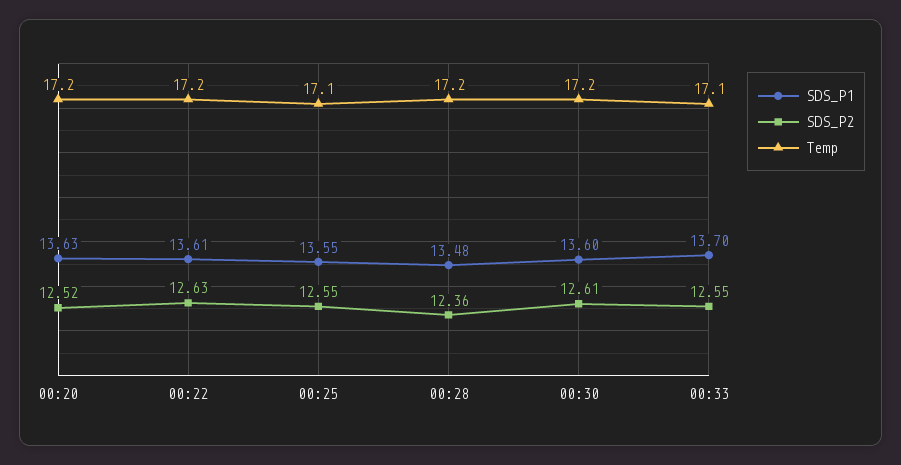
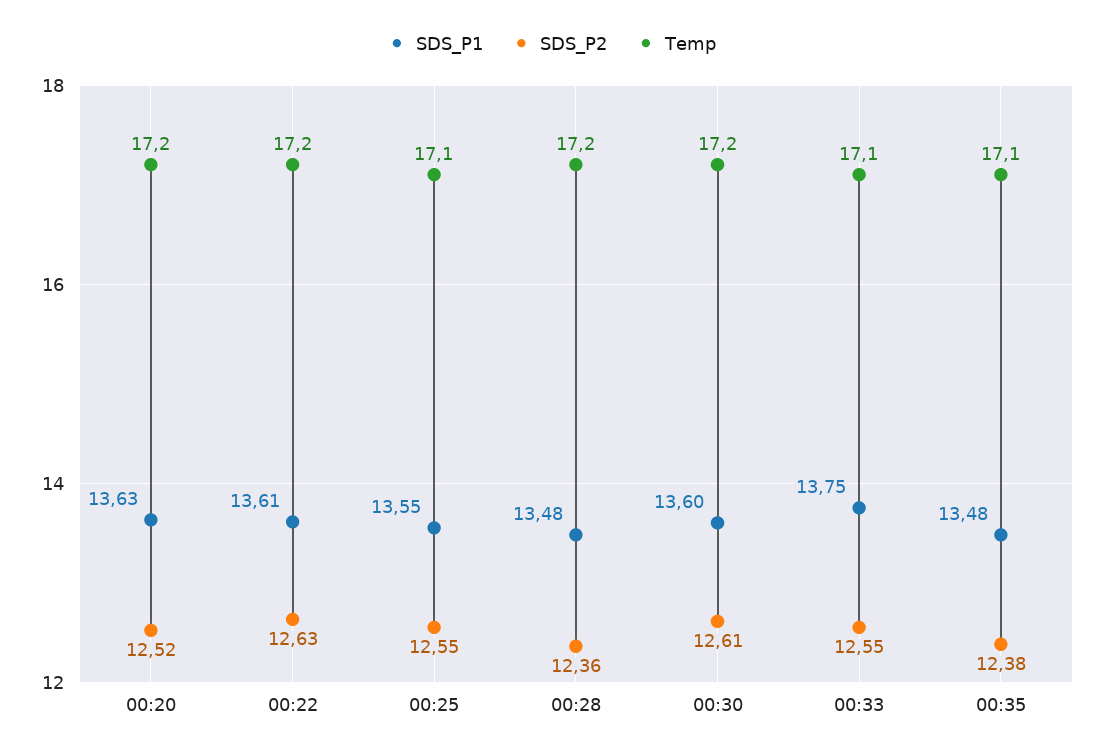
SDS_P1, 00:33: 13.7 -> 13.75
SDS_P1, 00:35: none -> 13.48
SDS_P2, 00:35: none -> 12.38
Temp, 00:35: none -> 17.1

